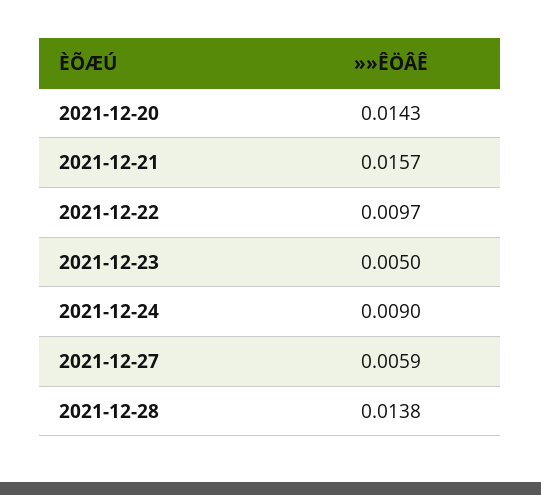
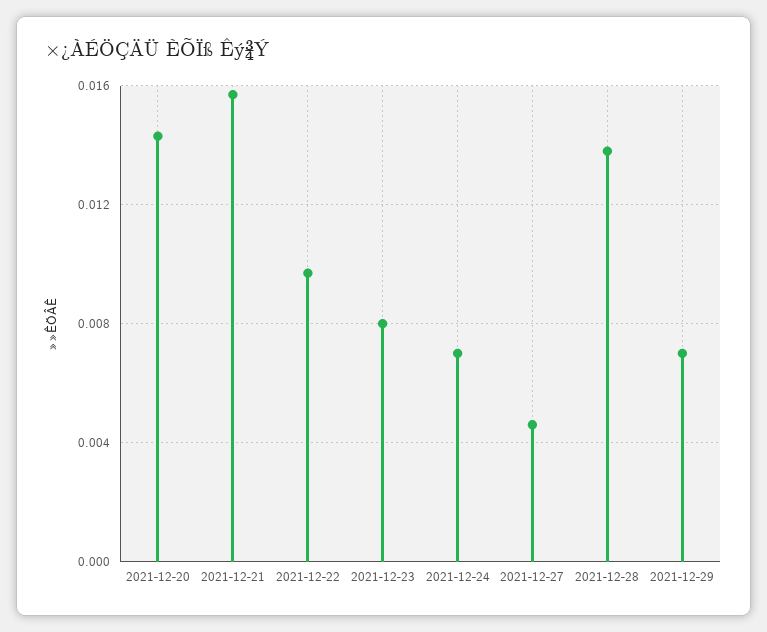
2021-12-23: 0.005 -> 0.008
2021-12-24: 0.009 -> 0.007
2021-12-27: 0.0059 -> 0.0045
2021-12-29: none -> 0.007

